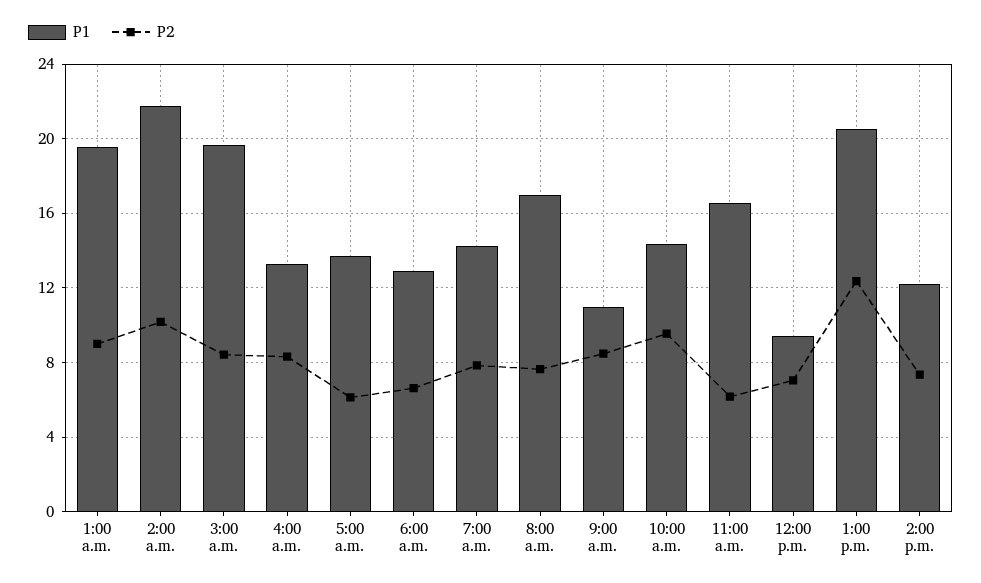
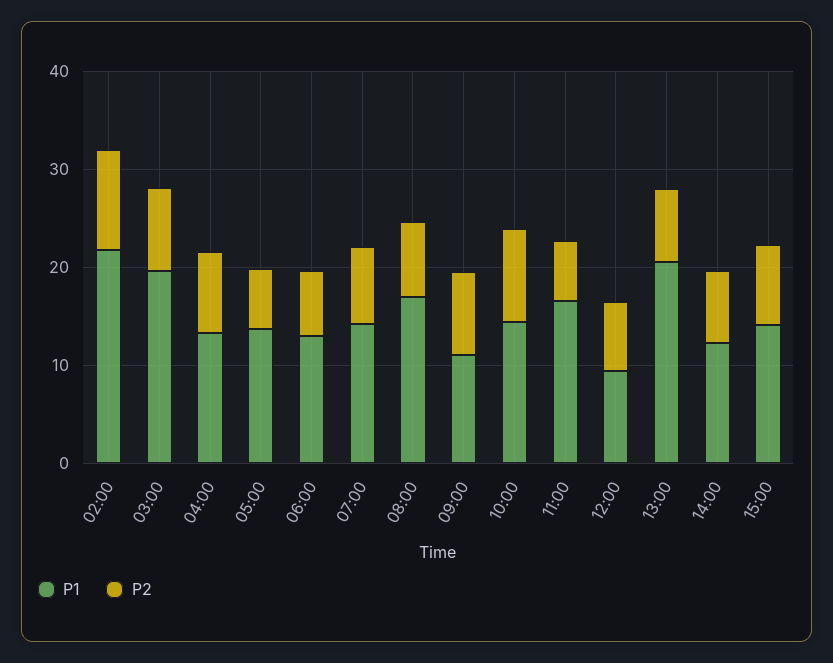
P1, 1:00 a.m.: 19.5 -> none
P2, 1:00 a.m.: 9 -> none
P2, 1:00 p.m.: 12.5 -> 8
P1, 15:00: none -> 14
P2, 15:00: none -> 8

